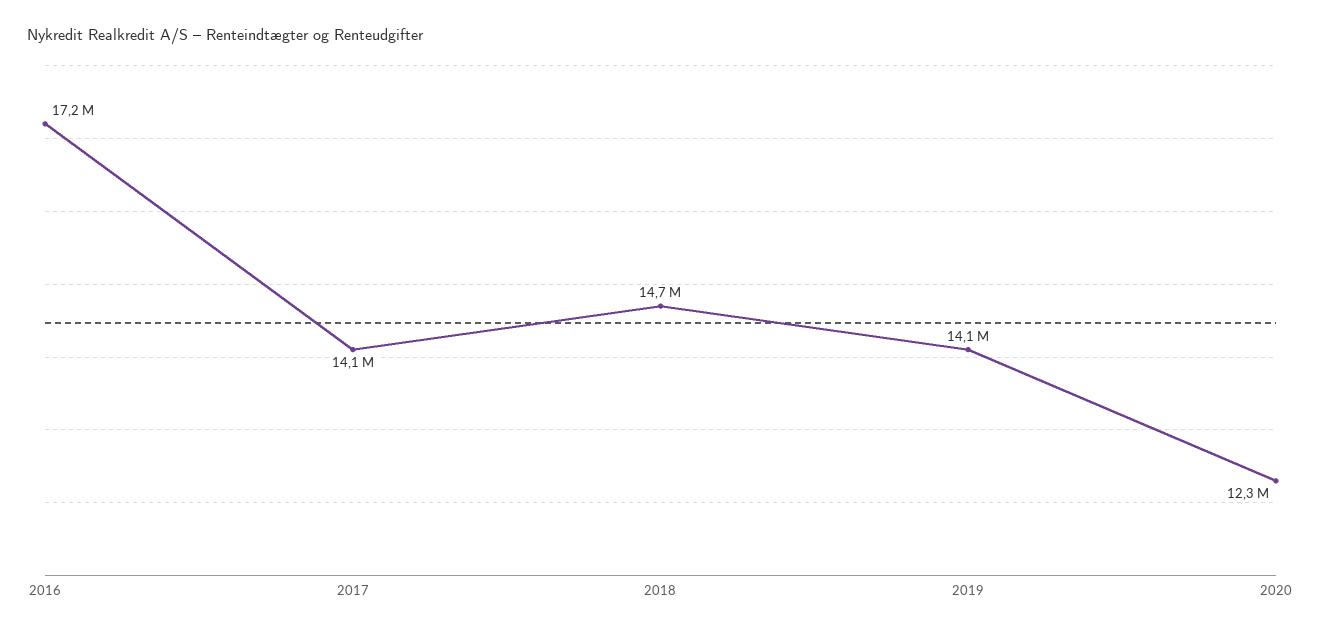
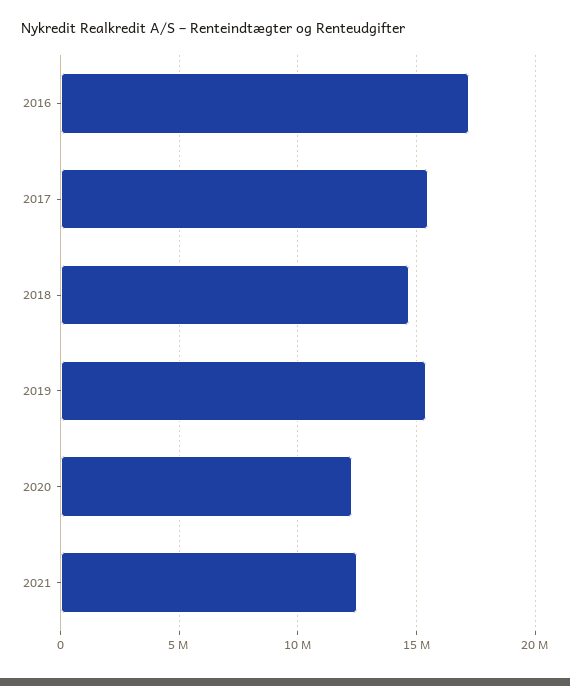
2017: 14100000 -> 15500000
2019: 14100000 -> 15500000
2021: none -> 12500000

